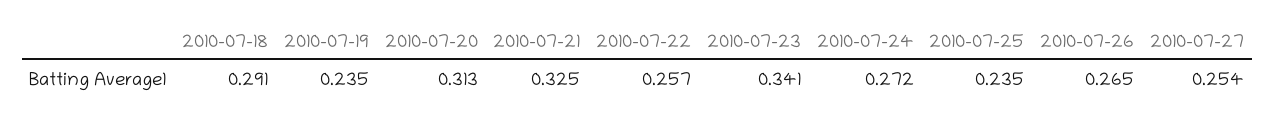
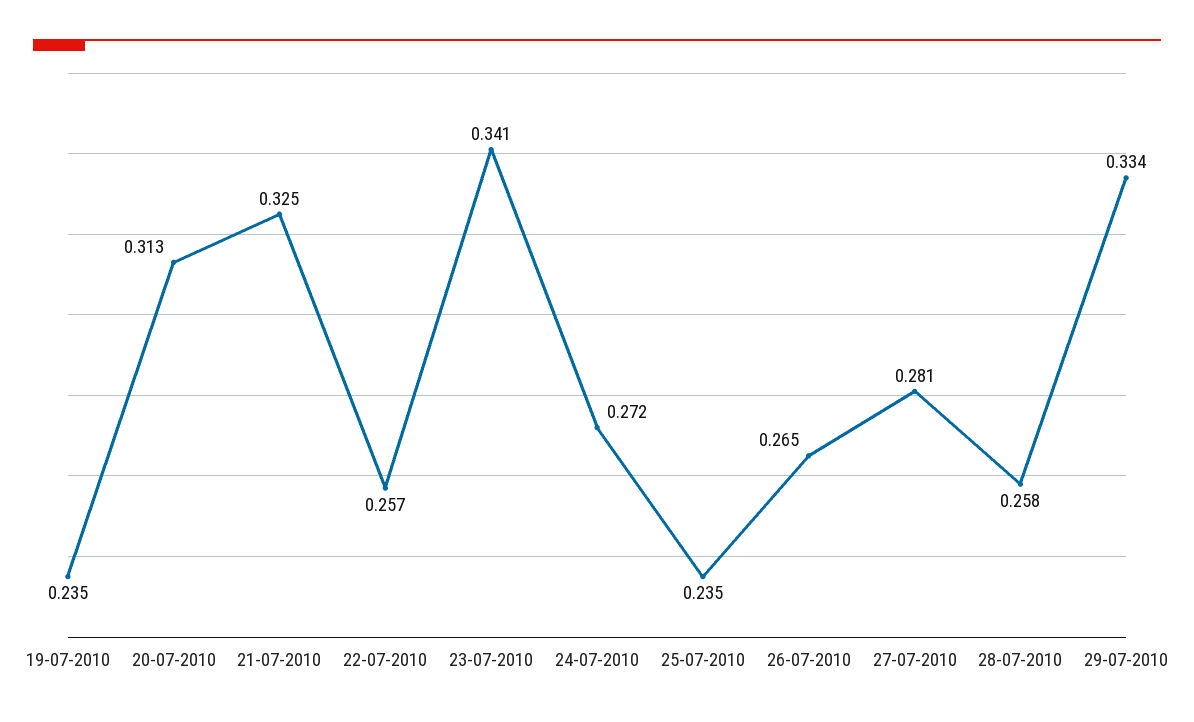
2010-07-18: 0.291 -> none
2010-07-27: 0.254 -> 0.281
28-07-2010: none -> 0.258
29-07-2010: none -> 0.334

